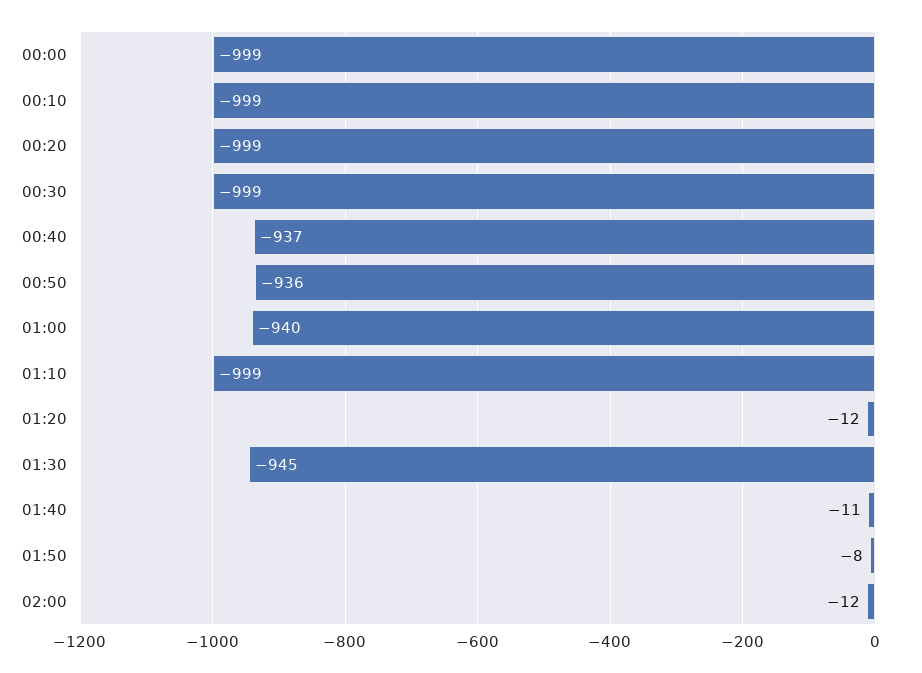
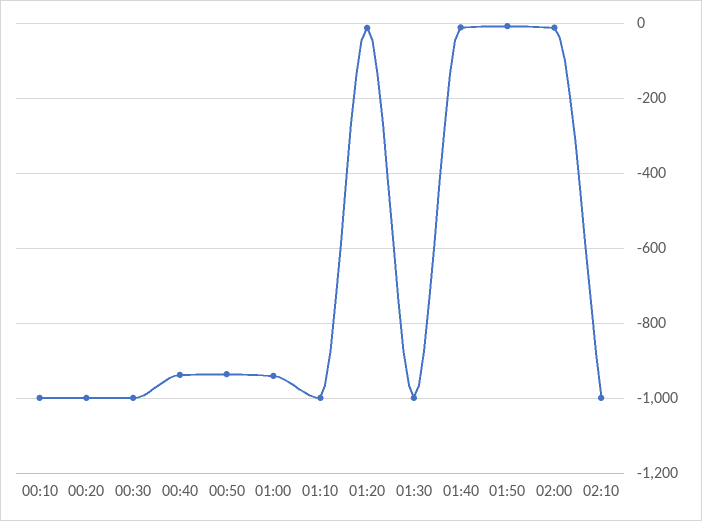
00:00: -999 -> none
01:30: -945 -> -1000
02:10: none -> -1000

